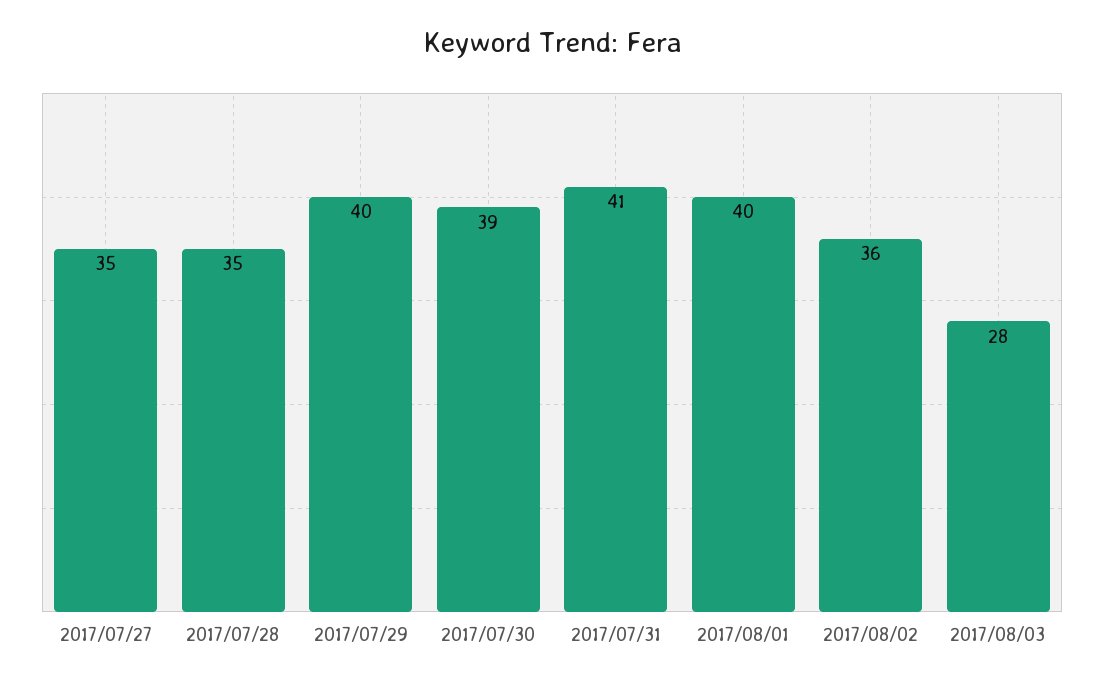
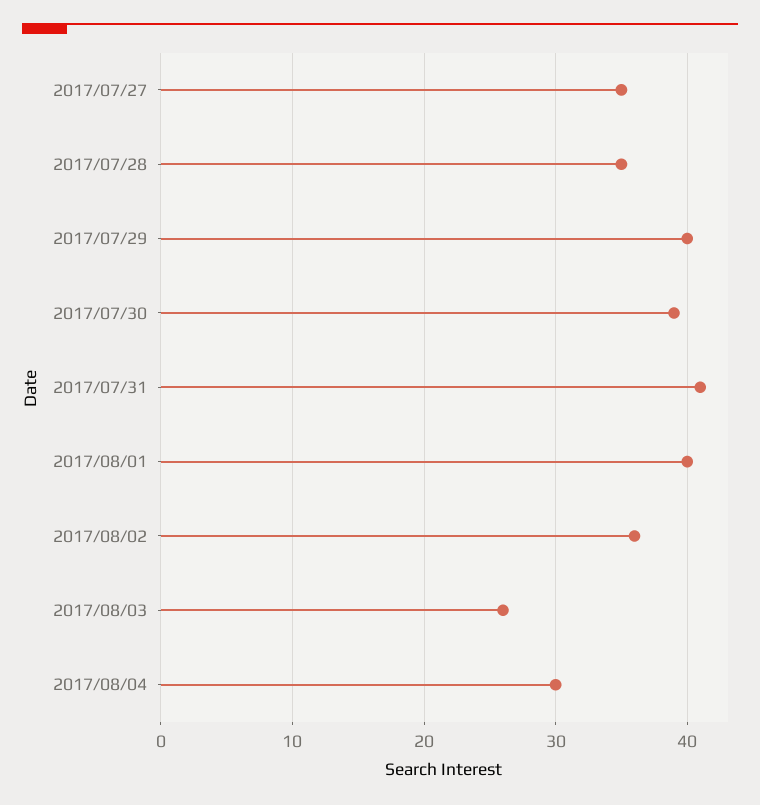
2017/08/03: 28 -> 26
2017/08/04: none -> 30

